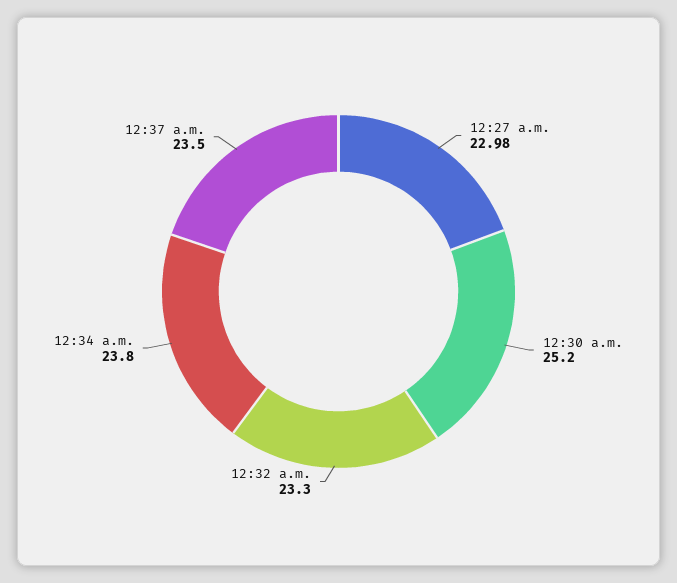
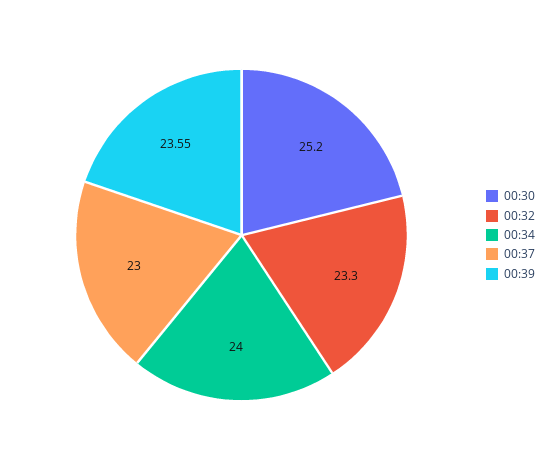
12:27 a.m.: 22.98 -> none
12:34 a.m.: 23.8 -> 24
12:37 a.m.: 23.5 -> 23
00:39: none -> 23.55

